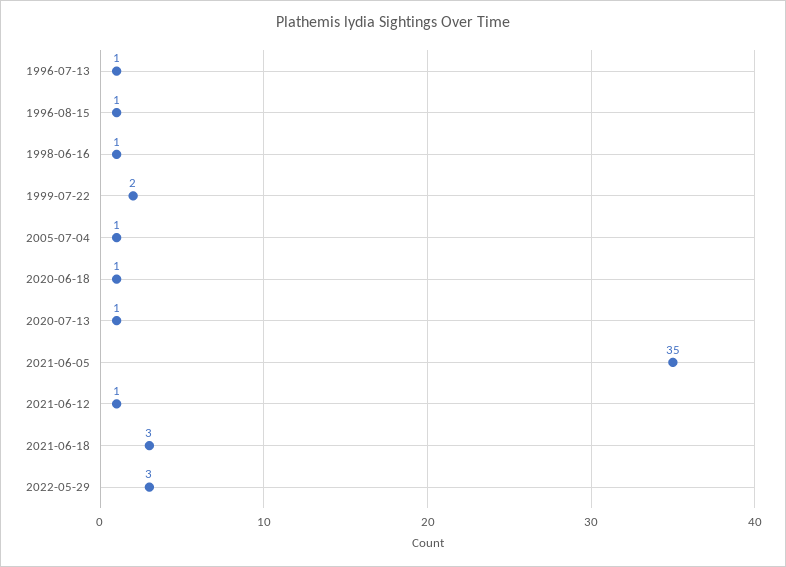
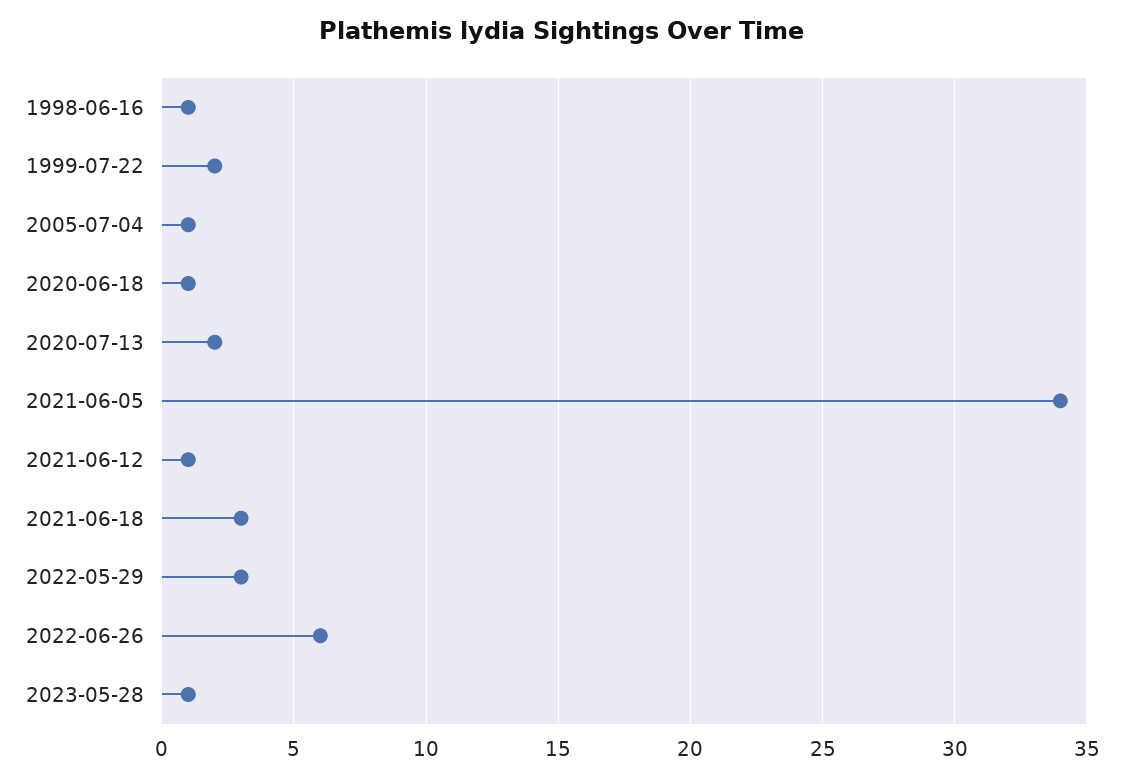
1996-07-13: 1 -> none
1996-08-15: 1 -> none
2020-07-13: 1 -> 2
2021-06-05: 35 -> 34
2022-06-26: none -> 6
2023-05-28: none -> 1

